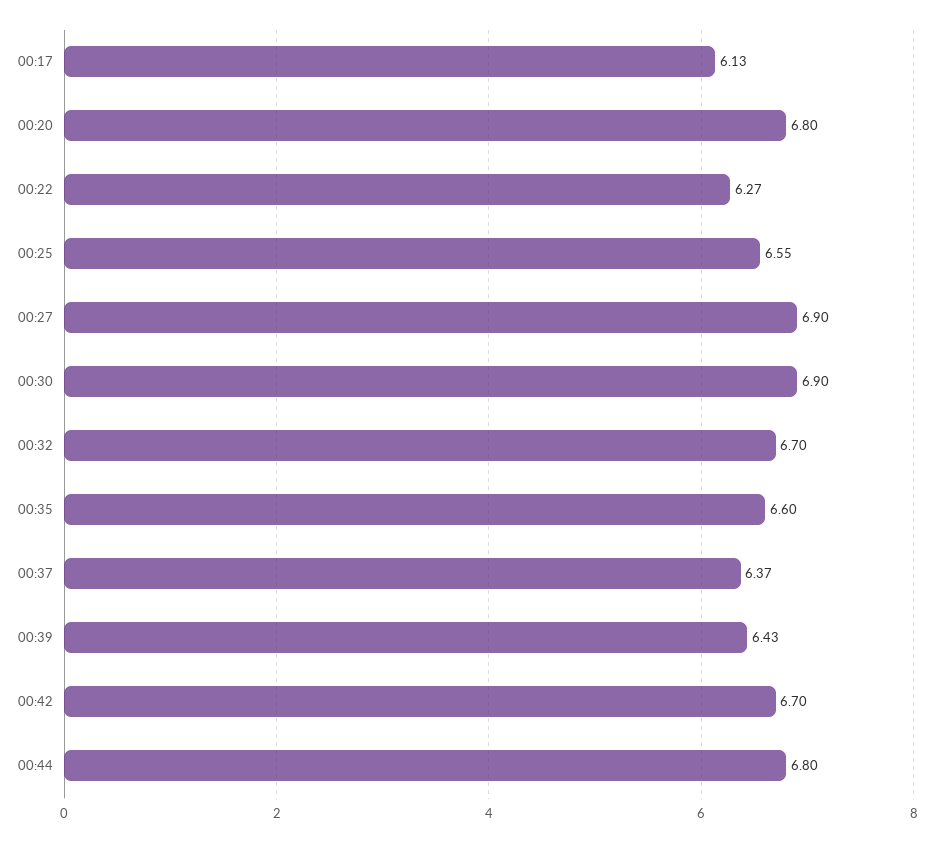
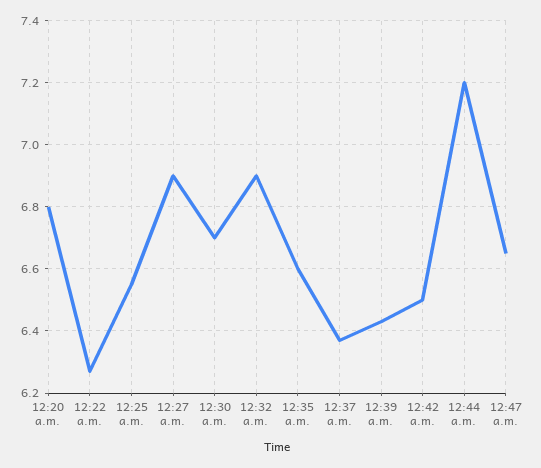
00:17: 6.13 -> none
00:30: 6.9 -> 6.7
00:32: 6.7 -> 6.9
00:42: 6.7 -> 6.5
00:44: 6.8 -> 7.2
12:47 a.m.: none -> 6.65

